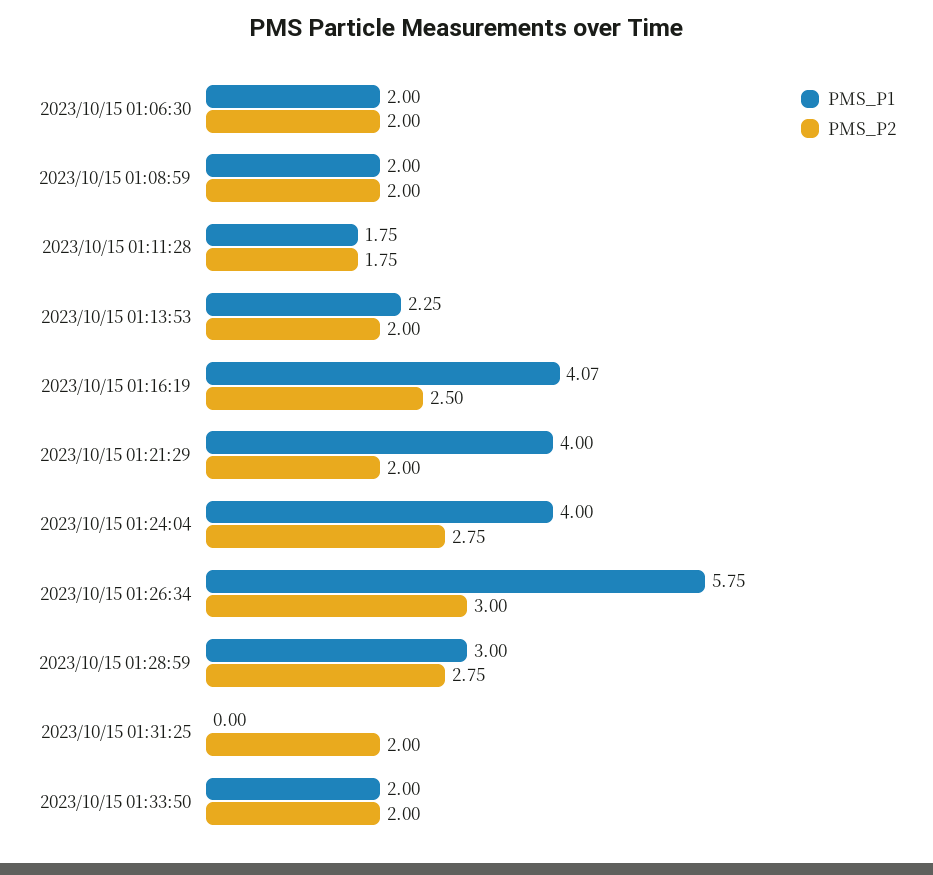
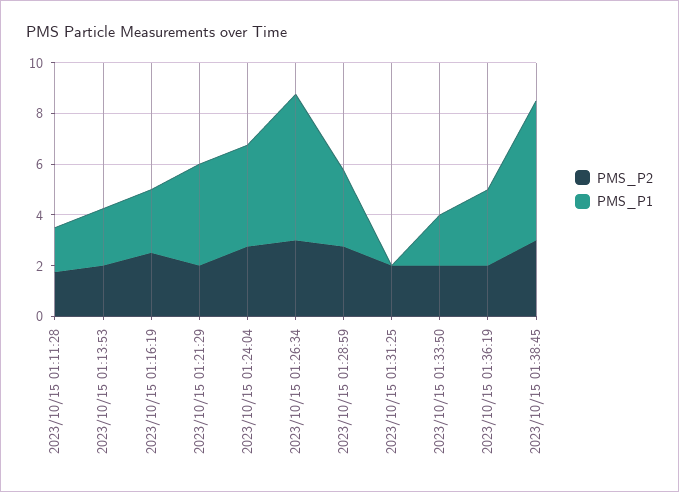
PMS_P1, 2023/10/15 01:06:30: 2 -> none
PMS_P2, 2023/10/15 01:06:30: 2 -> none
PMS_P1, 2023/10/15 01:08:59: 2 -> none
PMS_P2, 2023/10/15 01:08:59: 2 -> none
PMS_P1, 2023/10/15 01:16:19: 4.07 -> 2.5
PMS_P2, 2023/10/15 01:36:19: none -> 2
PMS_P1, 2023/10/15 01:36:19: none -> 3
PMS_P2, 2023/10/15 01:38:45: none -> 3
PMS_P1, 2023/10/15 01:38:45: none -> 5.5

